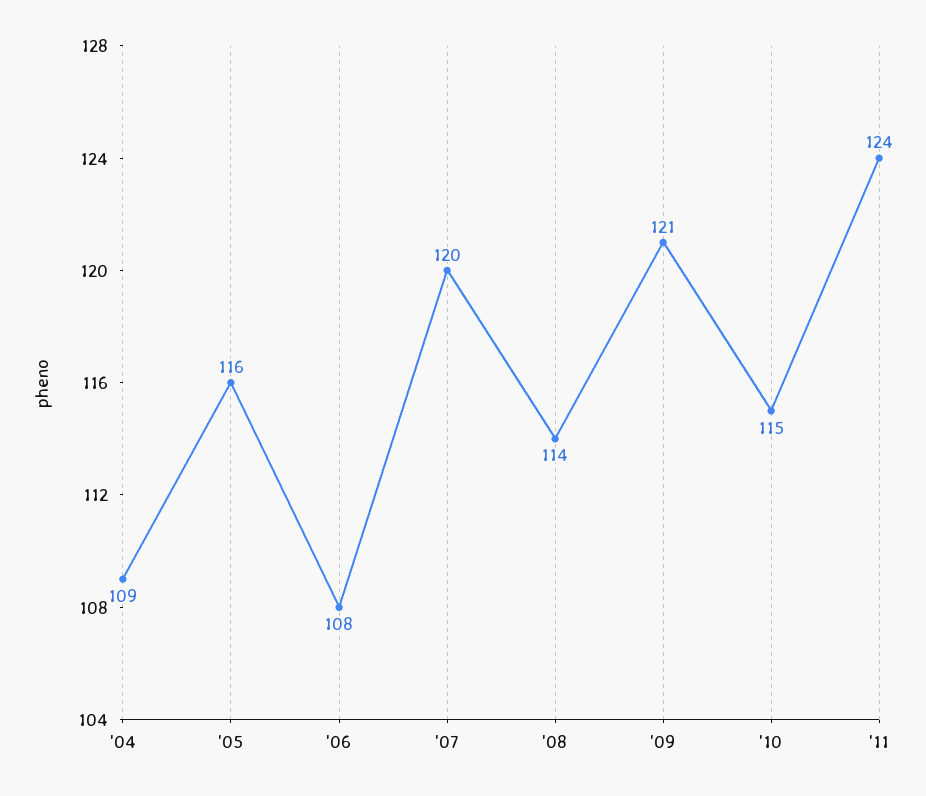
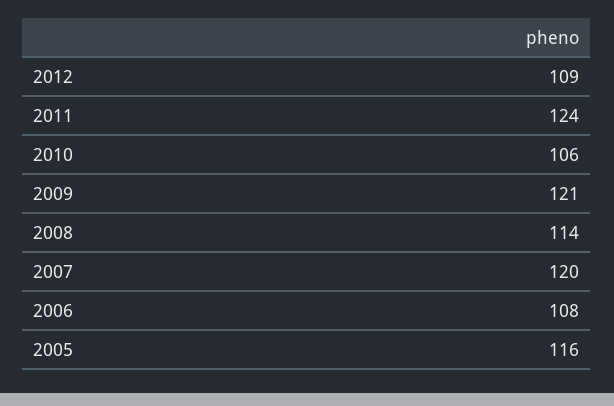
'04: 109 -> none
'10: 115 -> 106
2012: none -> 109

